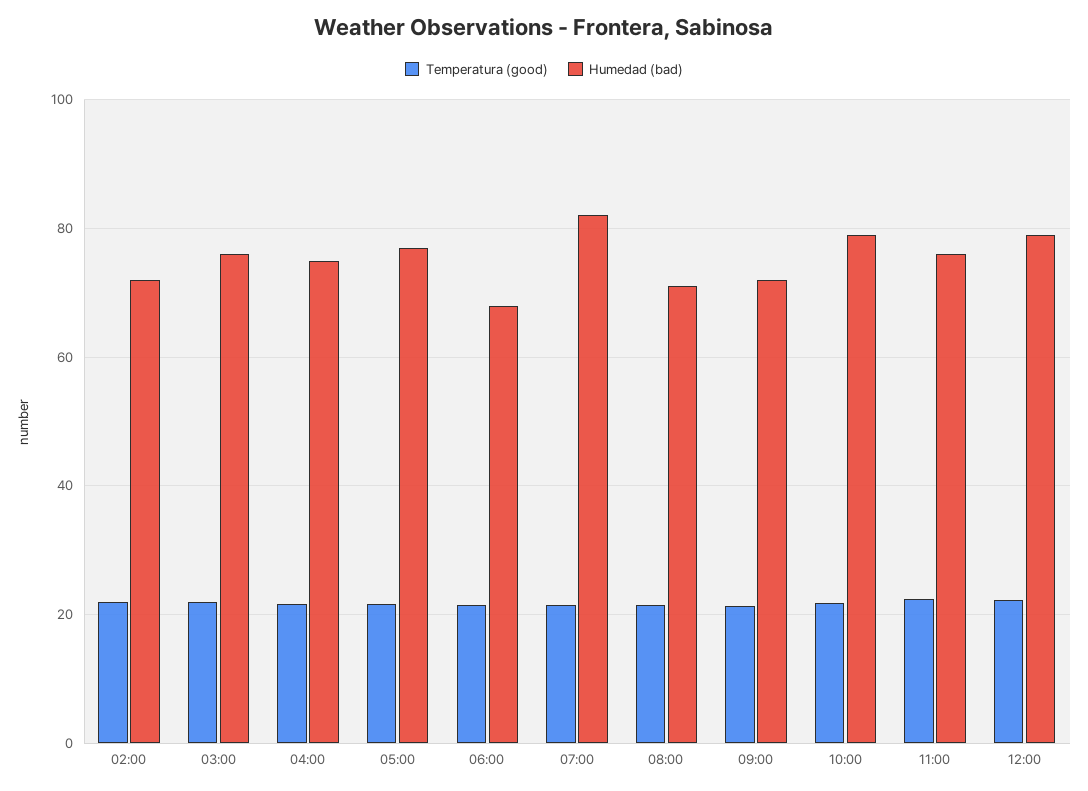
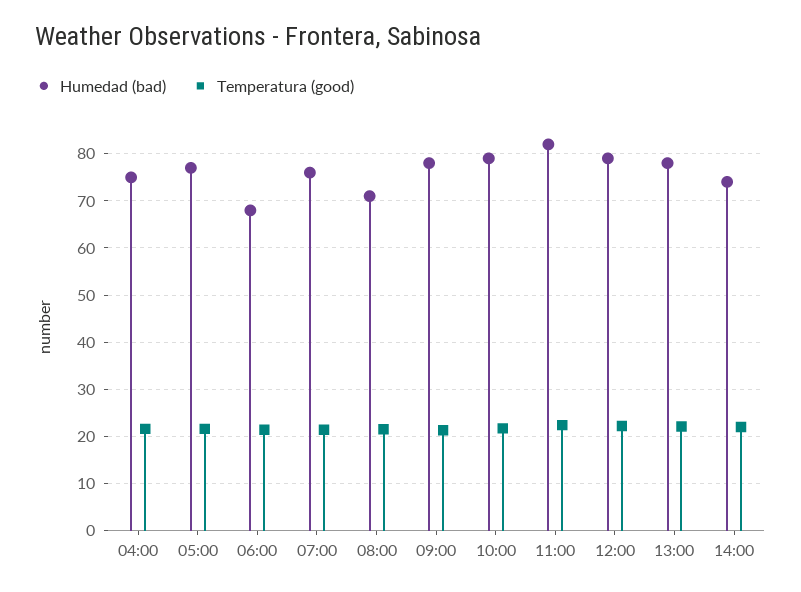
Temperatura (good), 02:00: 22 -> none
Humedad (bad), 02:00: 72 -> none
Temperatura (good), 03:00: 22 -> none
Humedad (bad), 03:00: 76 -> none
Humedad (bad), 07:00: 82 -> 76
Humedad (bad), 09:00: 72 -> 78
Humedad (bad), 11:00: 76 -> 82
Humedad (bad), 13:00: none -> 78
Temperatura (good), 13:00: none -> 22
Humedad (bad), 14:00: none -> 74
Temperatura (good), 14:00: none -> 22

